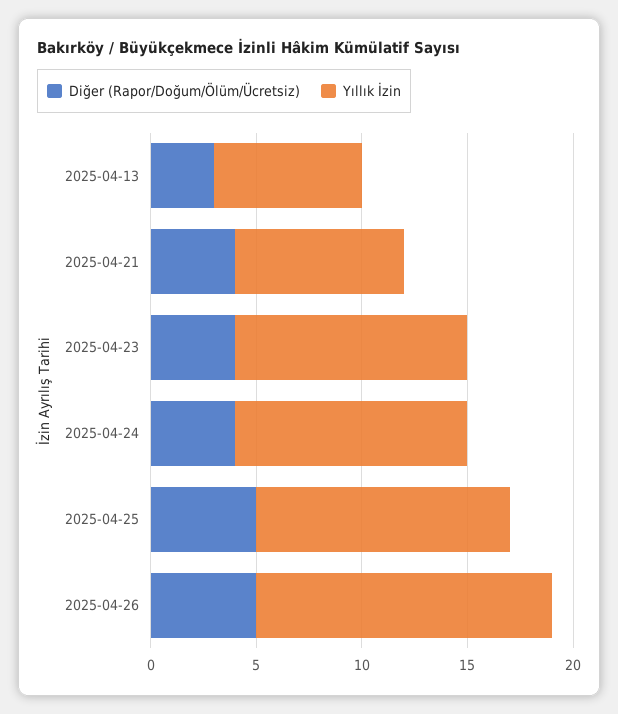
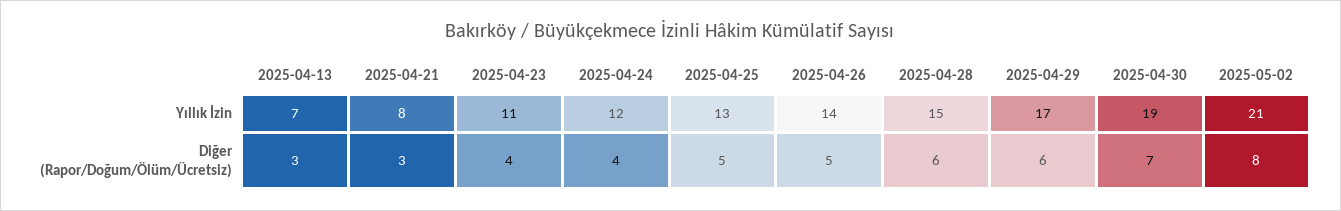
Diğer (Rapor/Doğum/Ölüm/Ücretsiz), 2025-04-21: 4 -> 3
Yıllık İzin, 2025-04-24: 11 -> 12
Yıllık İzin, 2025-04-25: 12 -> 13
Yıllık İzin, 2025-04-28: none -> 15
Yıllık İzin, 2025-04-29: none -> 17
Yıllık İzin, 2025-04-30: none -> 19
Yıllık İzin, 2025-05-02: none -> 21
Diğer (Rapor/Doğum/Ölüm/Ücretsiz), 2025-04-28: none -> 6
Diğer (Rapor/Doğum/Ölüm/Ücretsiz), 2025-04-29: none -> 6
Diğer (Rapor/Doğum/Ölüm/Ücretsiz), 2025-04-30: none -> 7
Diğer (Rapor/Doğum/Ölüm/Ücretsiz), 2025-05-02: none -> 8

